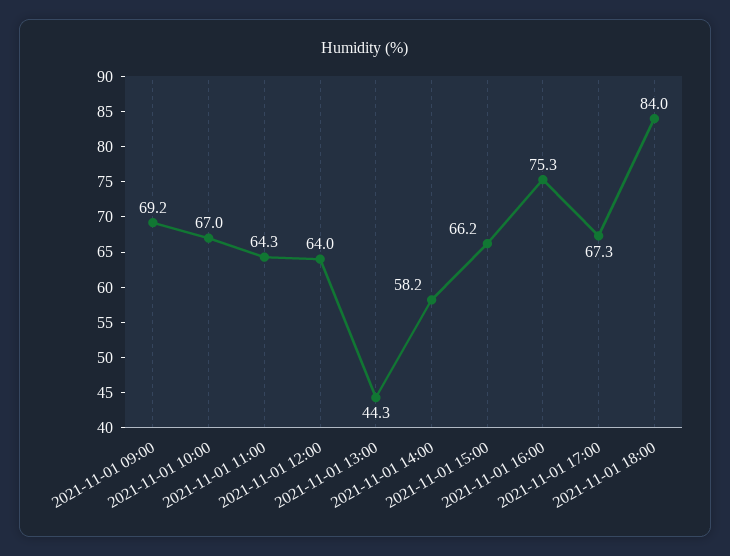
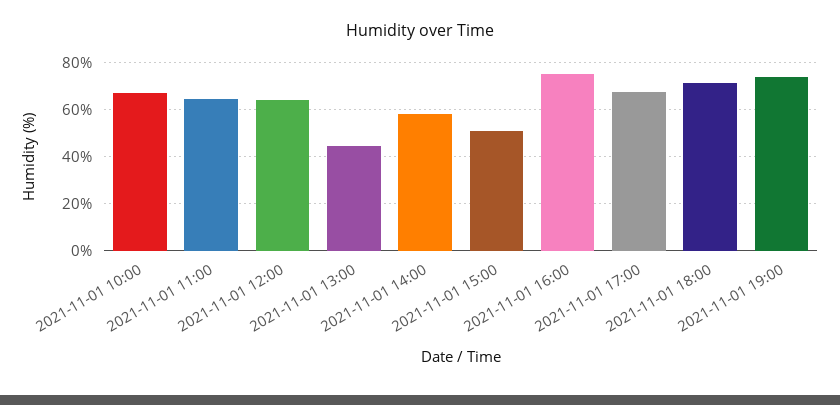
2021-11-01 09:00: 69.2 -> none
2021-11-01 15:00: 66.2 -> 50
2021-11-01 18:00: 84 -> 70
2021-11-01 19:00: none -> 75

